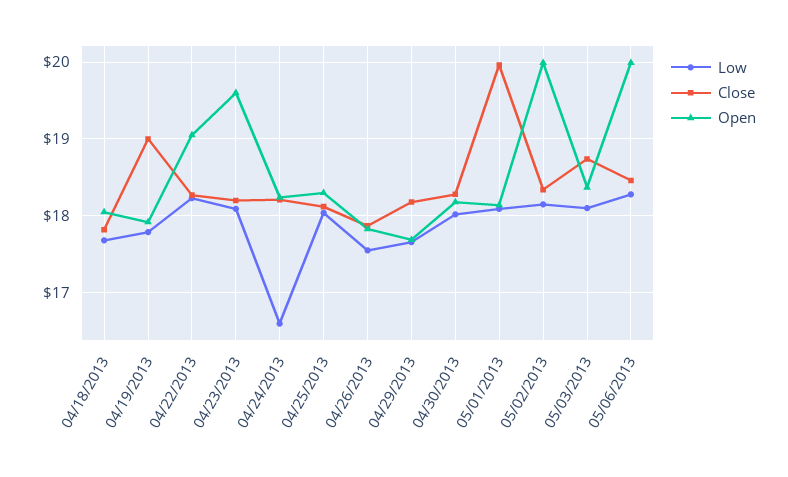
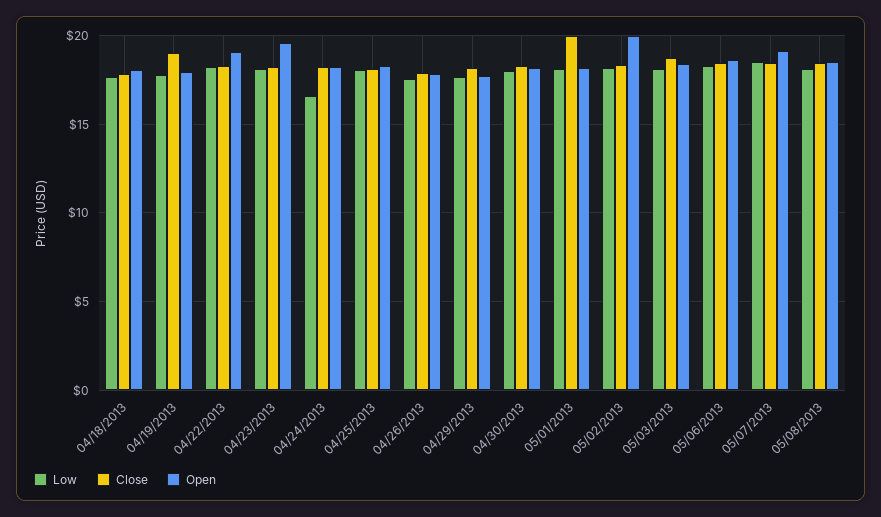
Open, 05/06/2013: 20 -> 18.5
Low, 05/07/2013: none -> 18.5
Close, 05/07/2013: none -> 18.5
Open, 05/07/2013: none -> 19
Low, 05/08/2013: none -> 18
Close, 05/08/2013: none -> 18.5
Open, 05/08/2013: none -> 18.5

